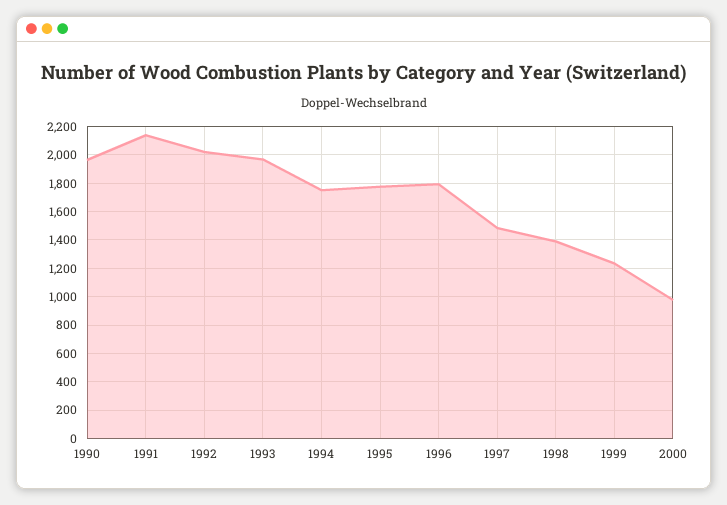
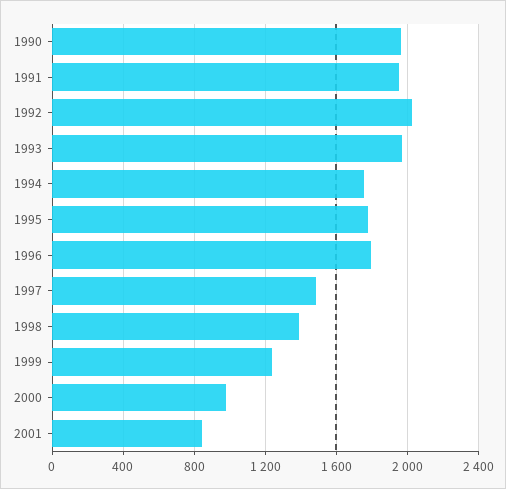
1991: 2150 -> 1950
2001: none -> 850

